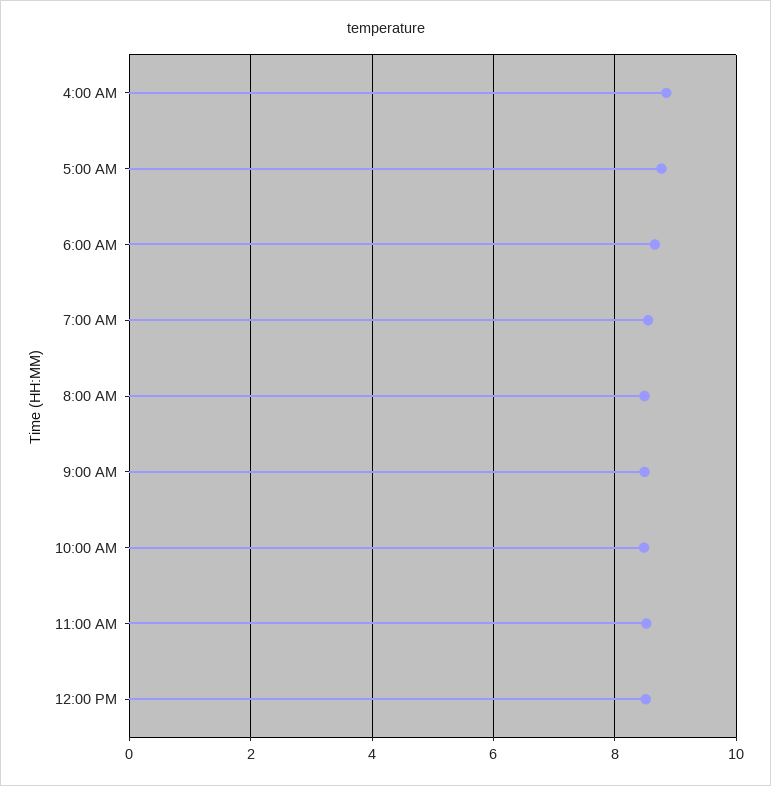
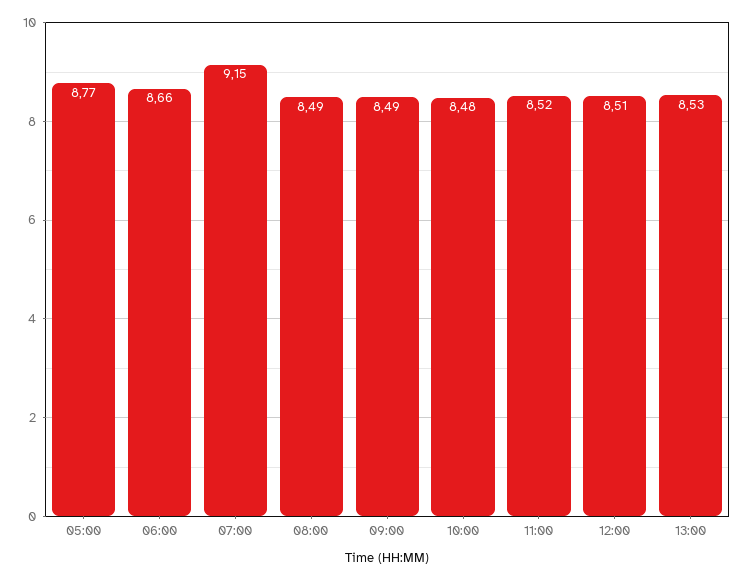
4:00 AM: 8.8 -> none
7:00 AM: 8.6 -> 9.15
13:00: none -> 8.53

